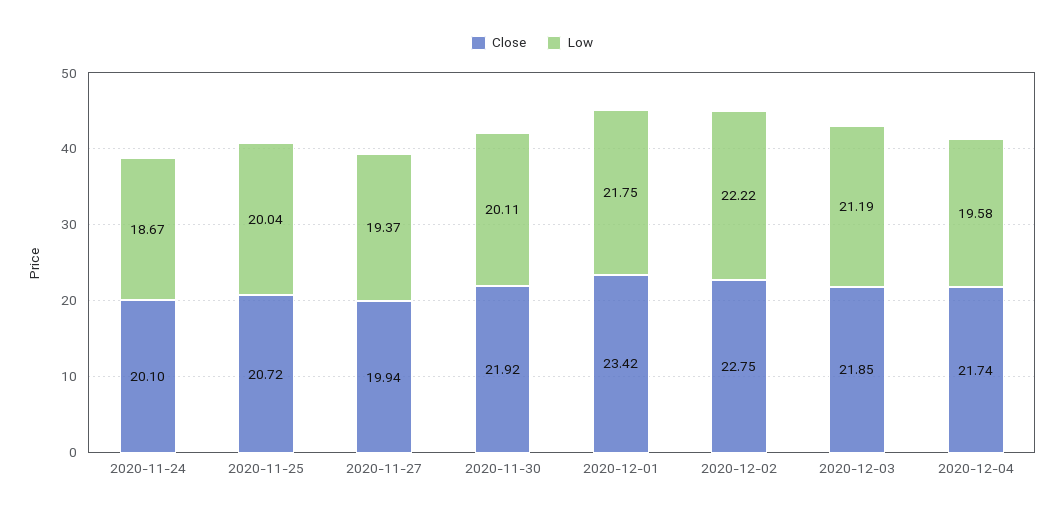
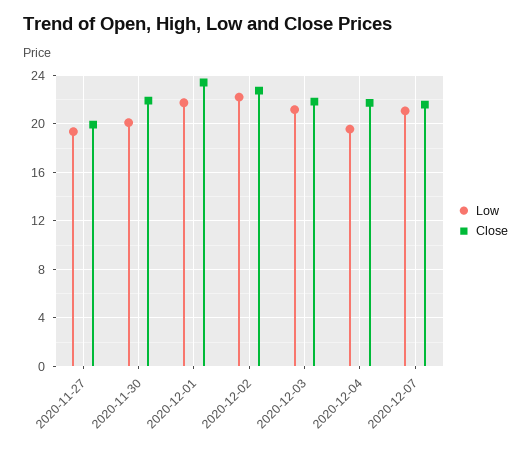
Close, 2020-11-24: 20.1 -> none
Low, 2020-11-24: 18.67 -> none
Close, 2020-11-25: 20.72 -> none
Low, 2020-11-25: 20.04 -> none
Low, 2020-12-07: none -> 21
Close, 2020-12-07: none -> 21.5

